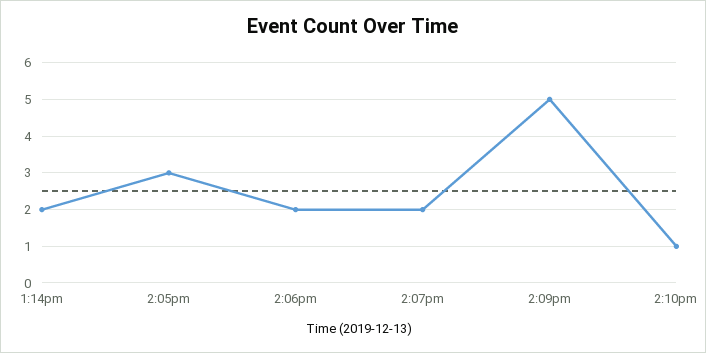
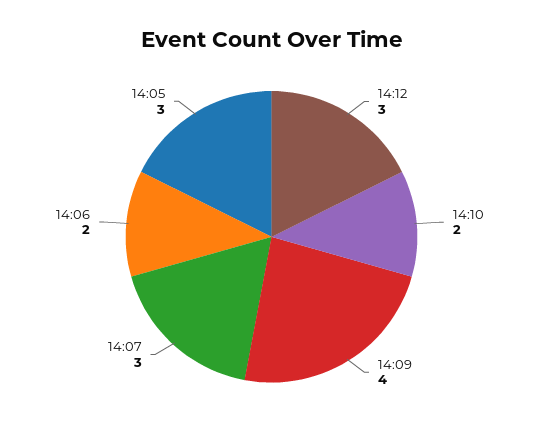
1:14pm: 2 -> none
2:07pm: 2 -> 3
2:09pm: 5 -> 4
2:10pm: 1 -> 2
14:12: none -> 3

